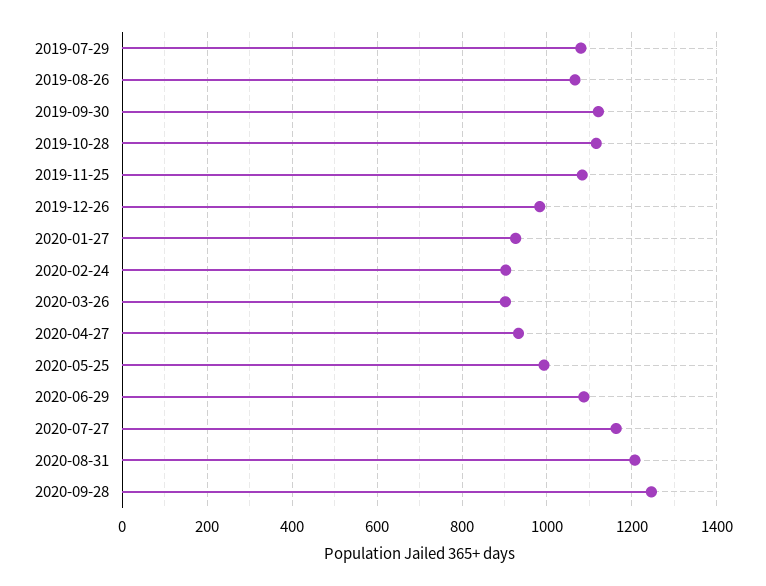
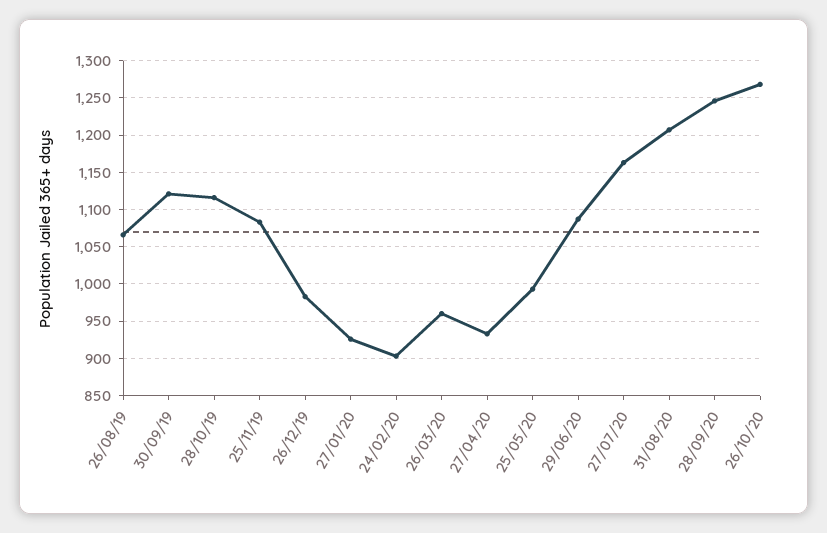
2019-07-29: 1080 -> none
2020-03-26: 900 -> 960
26/10/20: none -> 1270

